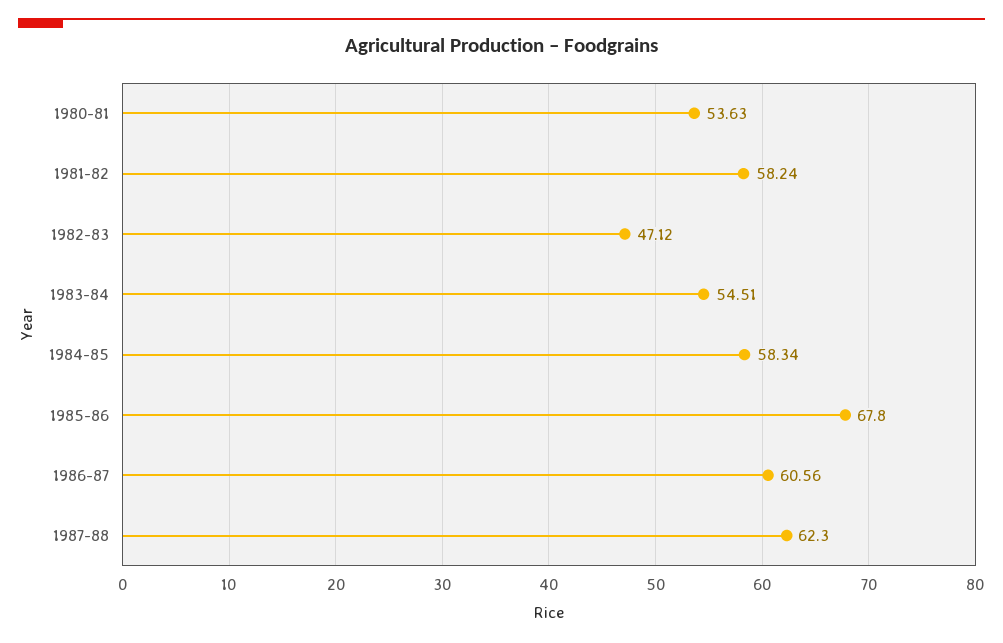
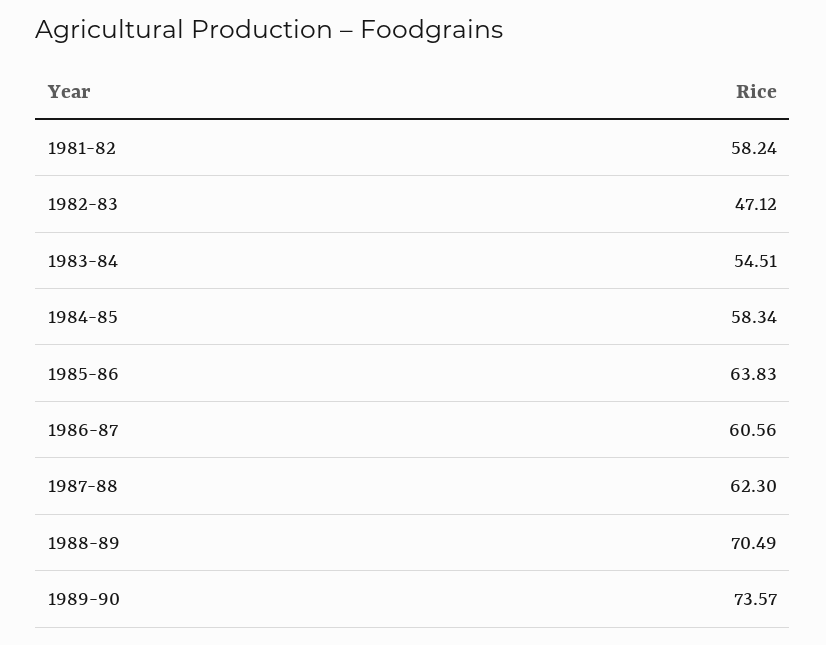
1980-81: 53.63 -> none
1985-86: 67.8 -> 63.83
1988-89: none -> 70.49
1989-90: none -> 73.57

